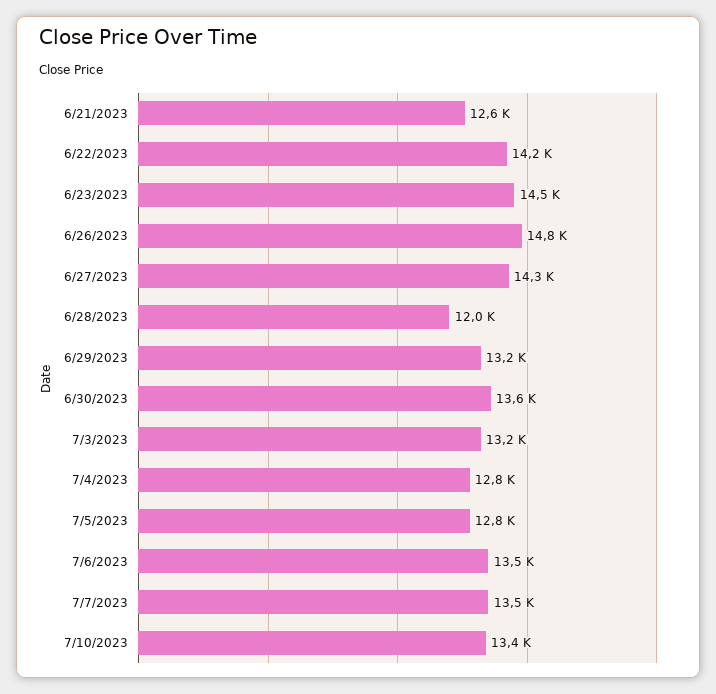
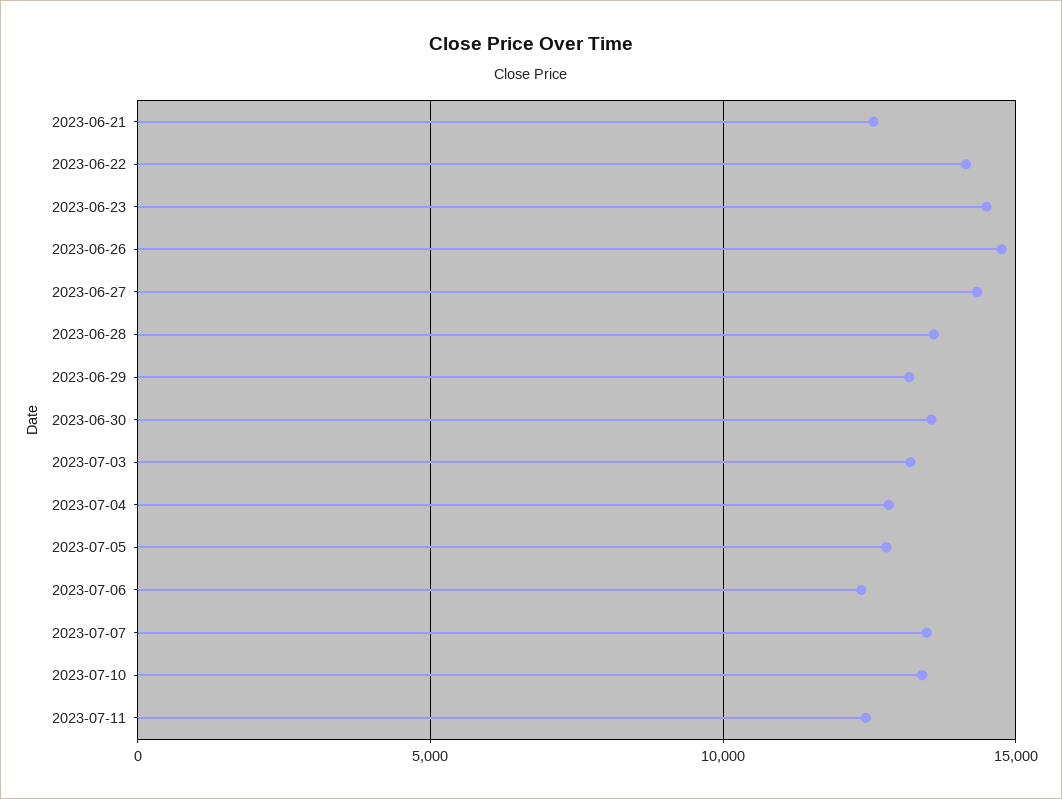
6/28/2023: 12000 -> 13500
7/6/2023: 13500 -> 12500
2023-07-11: none -> 12500

